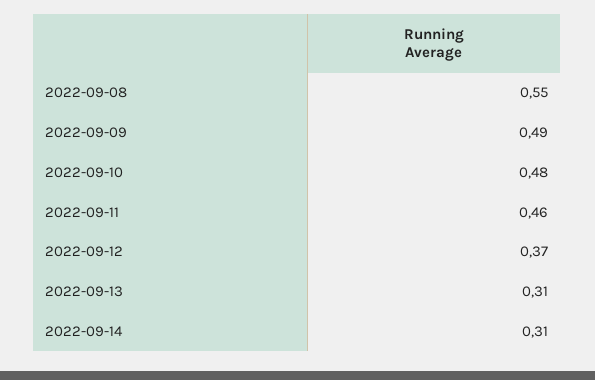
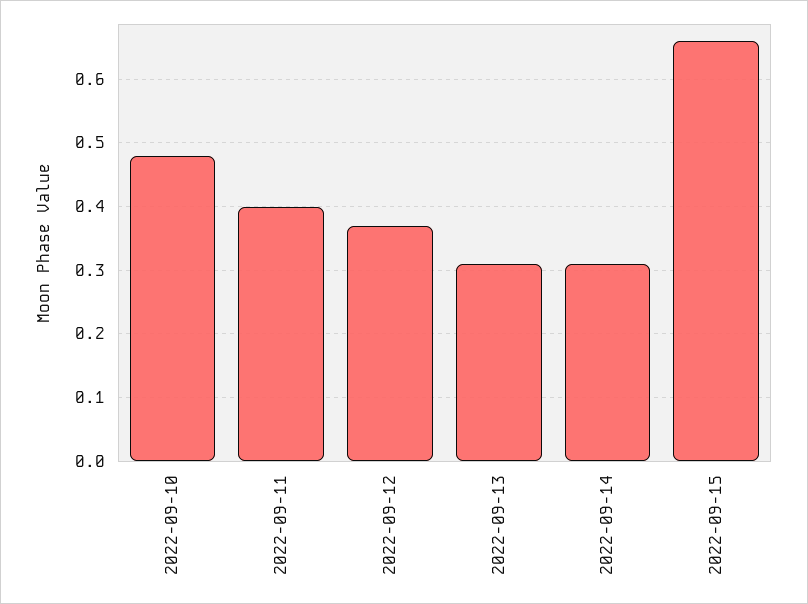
2022-09-08: 0.55 -> none
2022-09-09: 0.49 -> none
2022-09-11: 0.46 -> 0.4
2022-09-15: none -> 0.66

